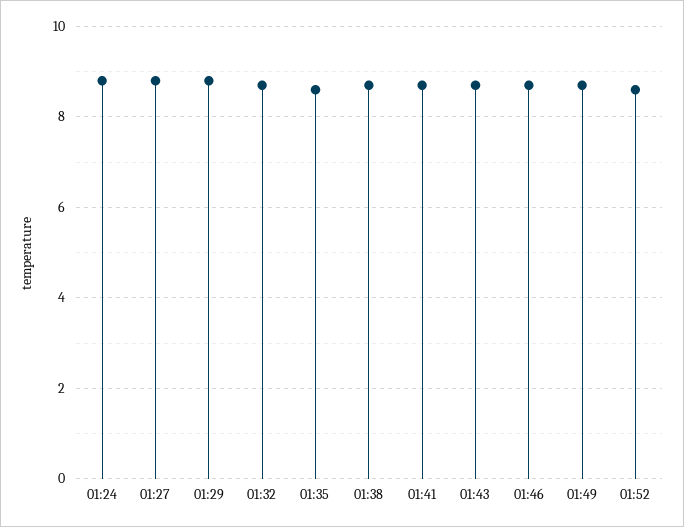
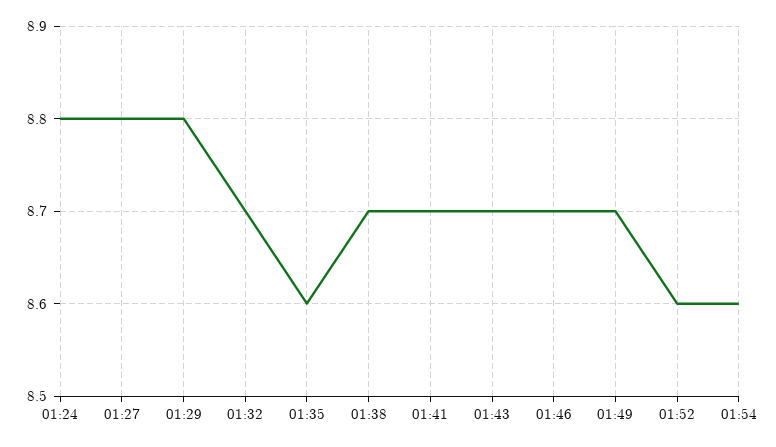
01:54: none -> 8.6

